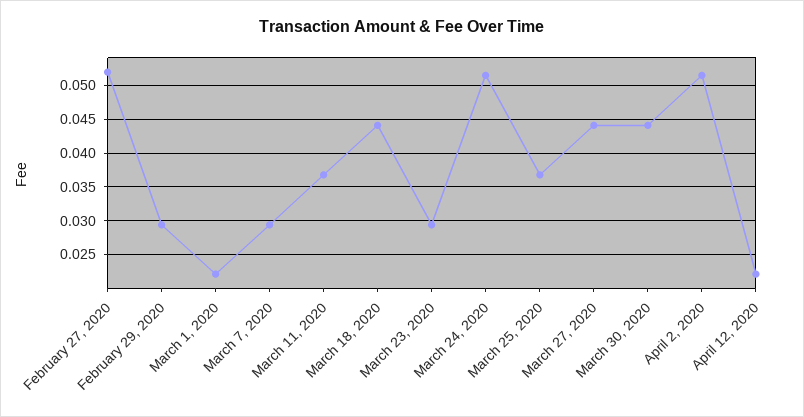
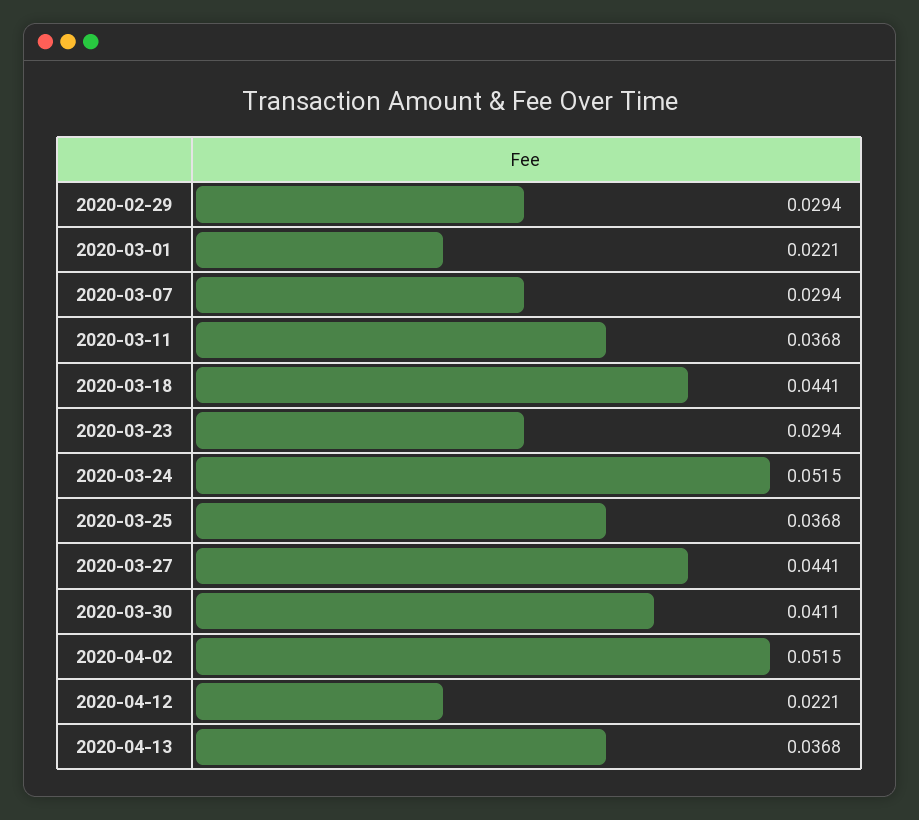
February 27, 2020: 0.052 -> none
March 30, 2020: 0.044 -> 0.0411
2020-04-13: none -> 0.0368

